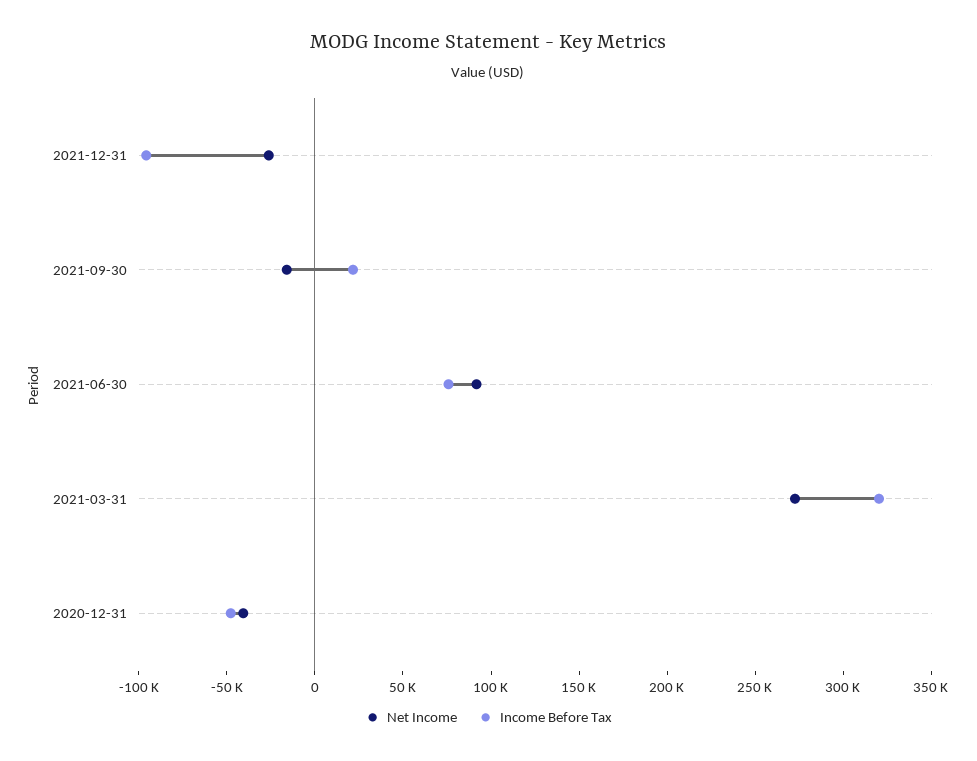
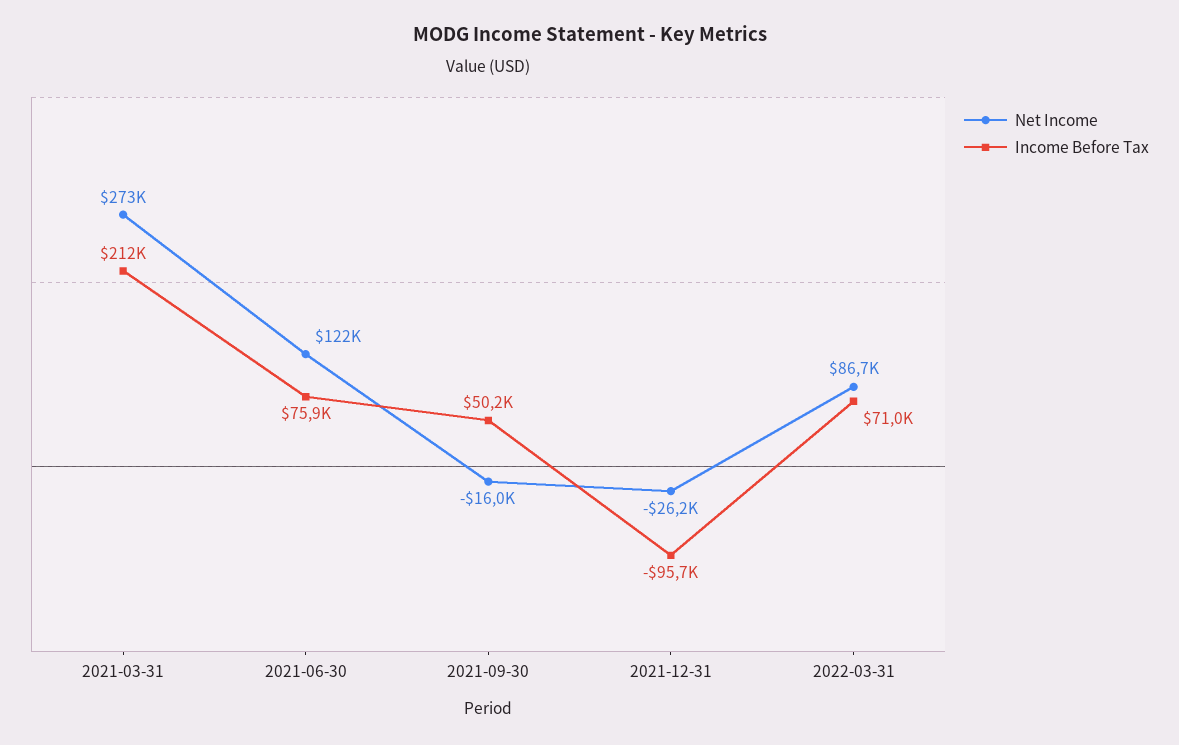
Income Before Tax, 2021-09-30: 20000 -> 50200
Net Income, 2021-06-30: 90000 -> 122000
Income Before Tax, 2021-03-31: 320000 -> 212000
Net Income, 2020-12-31: -40000 -> none
Income Before Tax, 2020-12-31: -50000 -> none
Net Income, 2022-03-31: none -> 86700
Income Before Tax, 2022-03-31: none -> 71000

